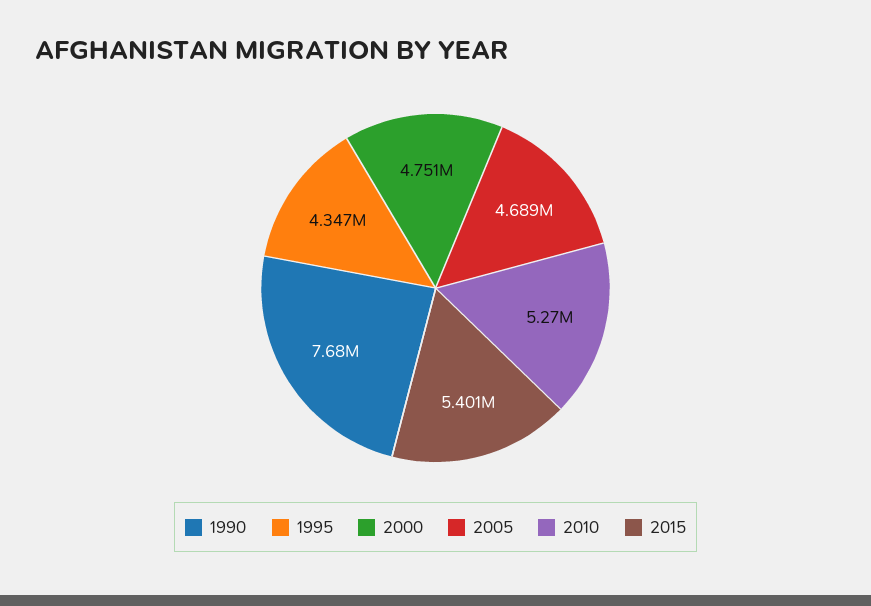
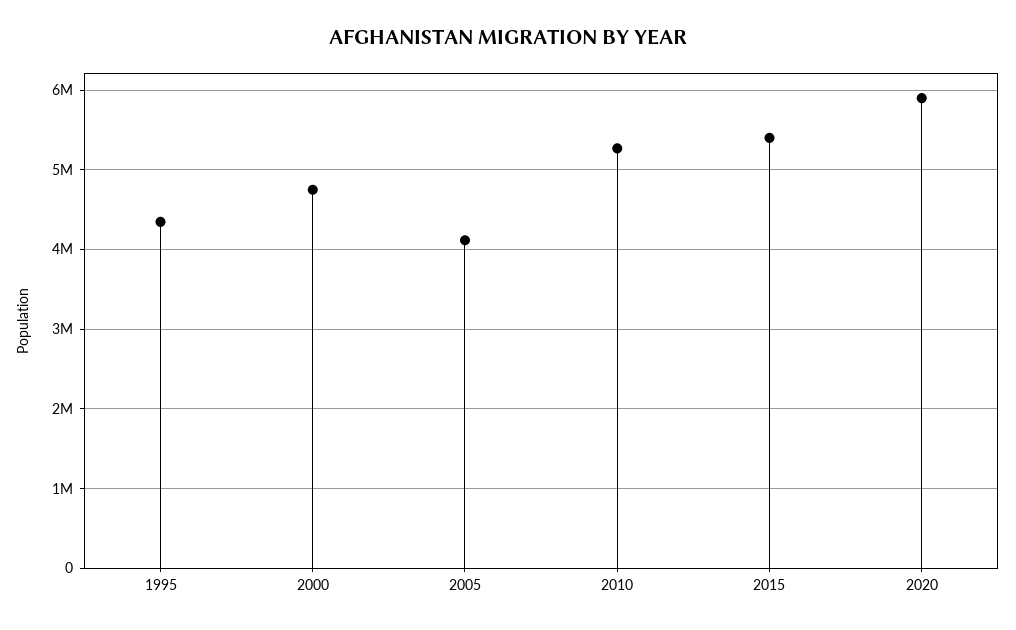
1990: 7680000 -> none
2005: 4689000 -> 4100000
2020: none -> 5900000

